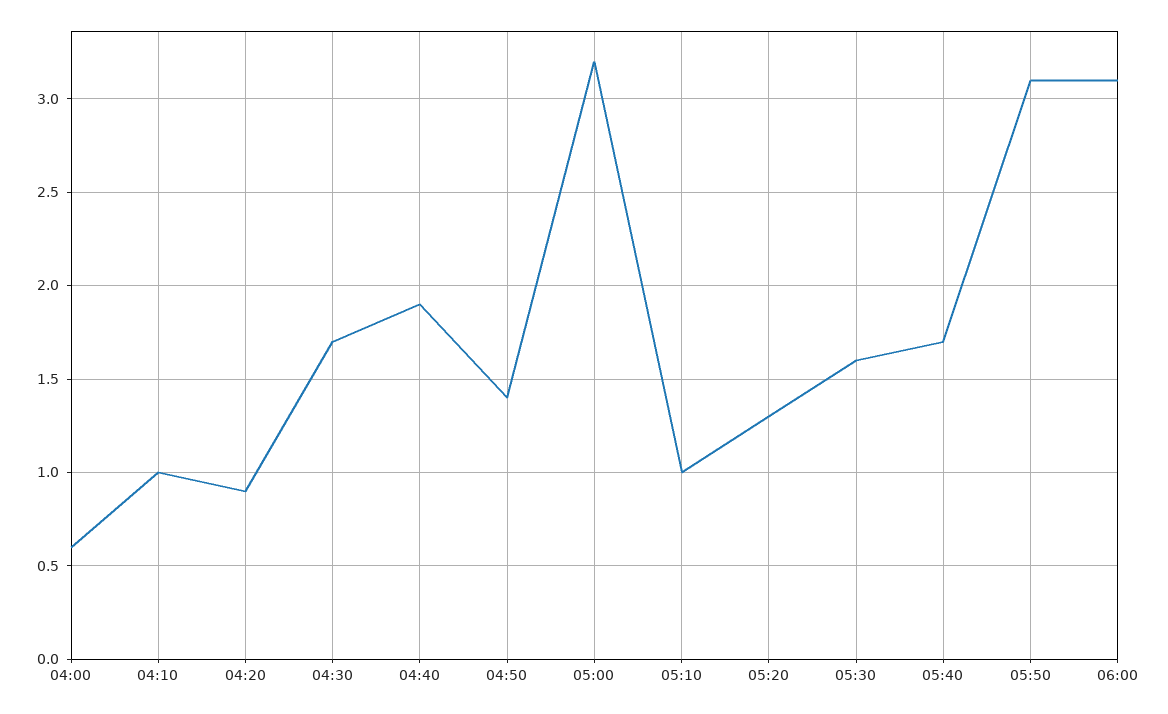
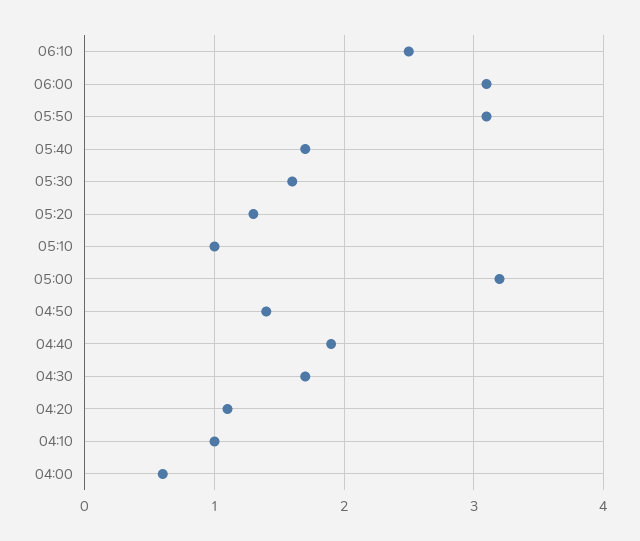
04:20: 0.9 -> 1.1
06:10: none -> 2.5

